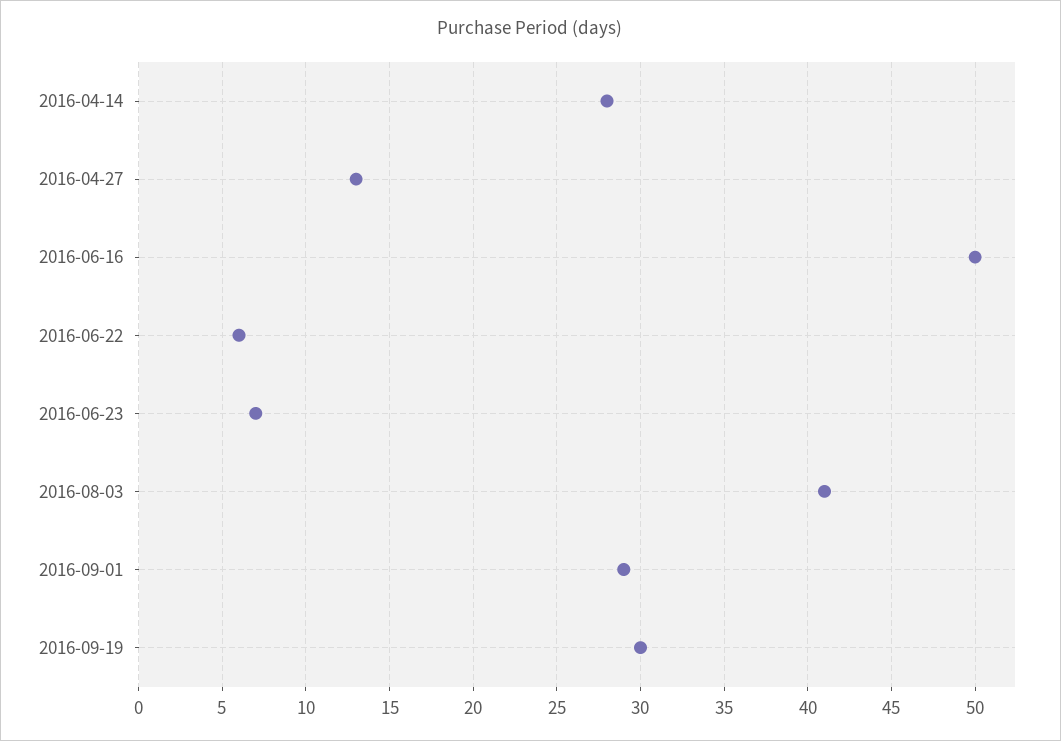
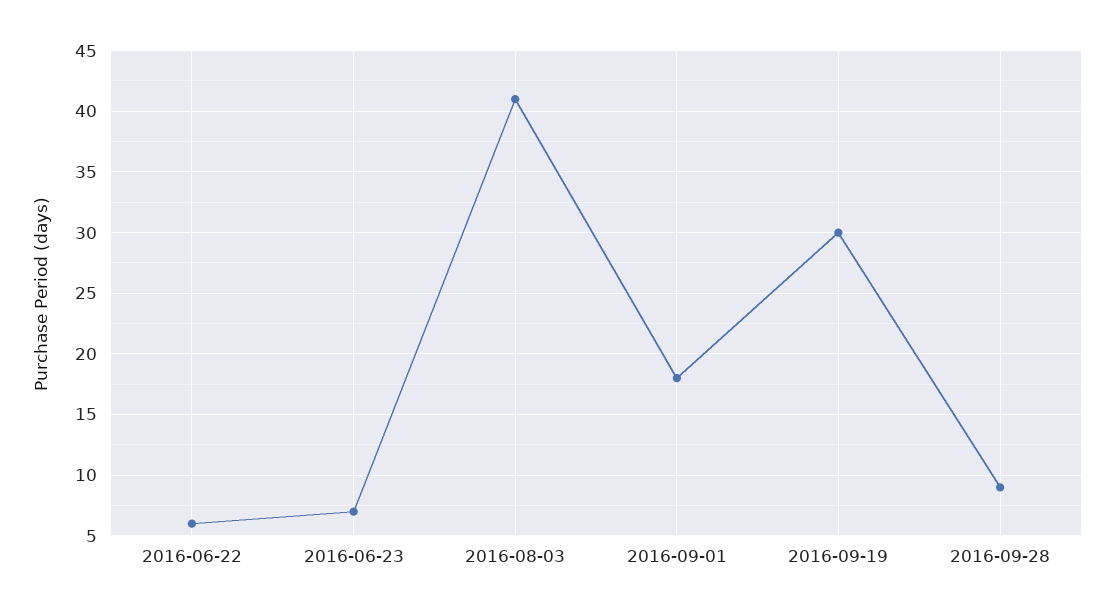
2016-04-14: 28 -> none
2016-04-27: 13 -> none
2016-06-16: 50 -> none
2016-09-01: 29 -> 18
2016-09-28: none -> 9

